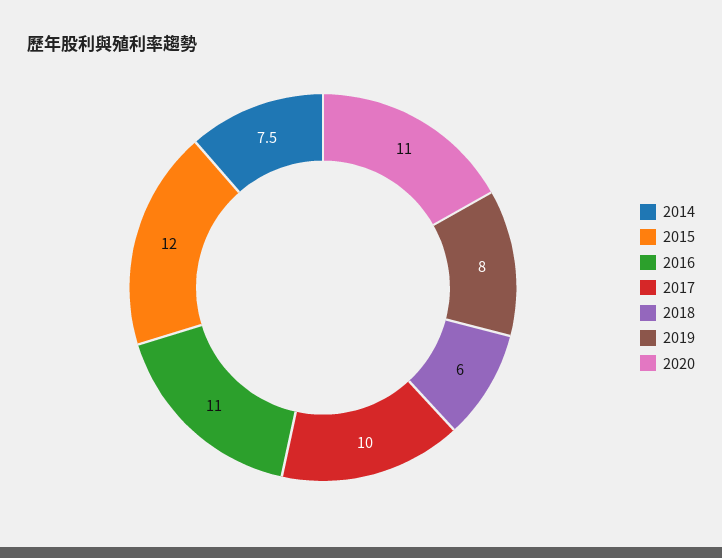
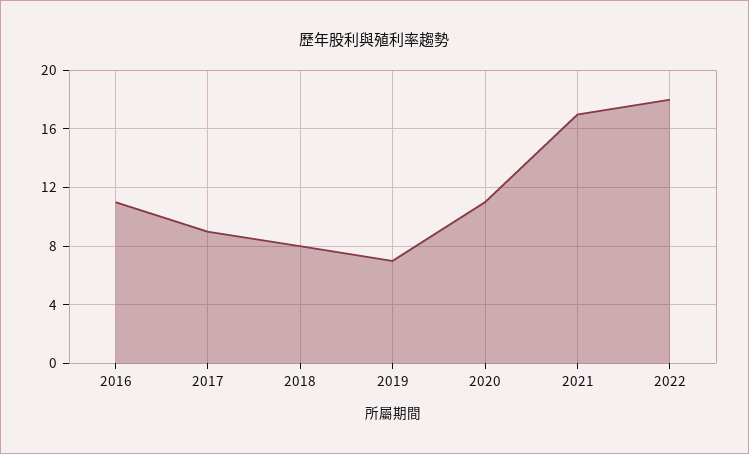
2014: 7.5 -> none
2015: 12 -> none
2017: 10 -> 9
2018: 6 -> 8
2019: 8 -> 7
2021: none -> 17
2022: none -> 18

